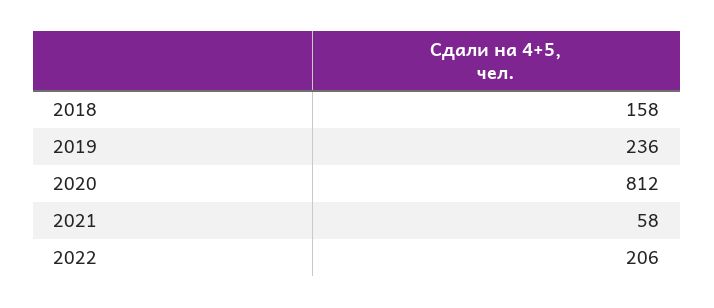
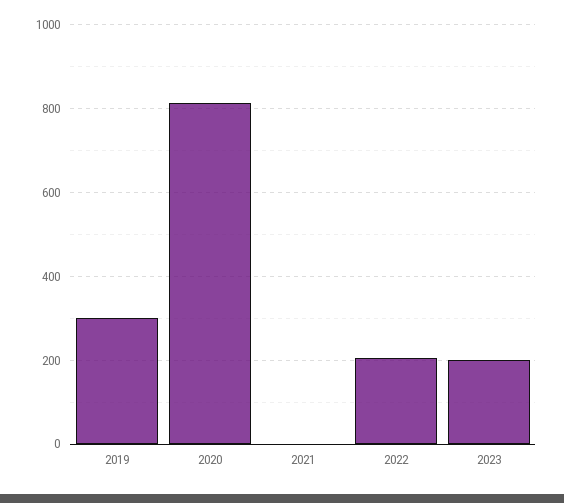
2018: 158 -> none
2019: 236 -> 300
2021: 58 -> 0
2023: none -> 200

